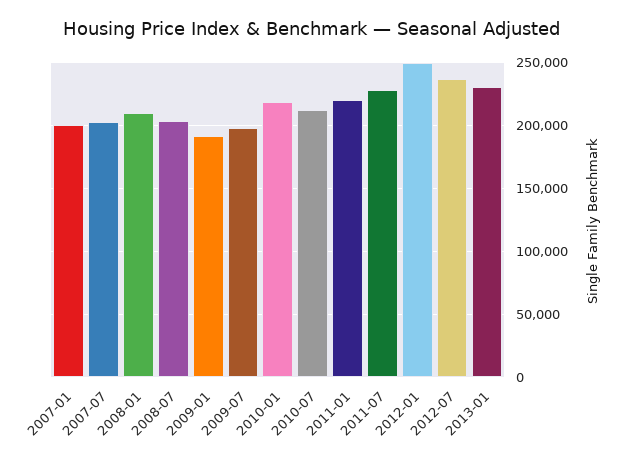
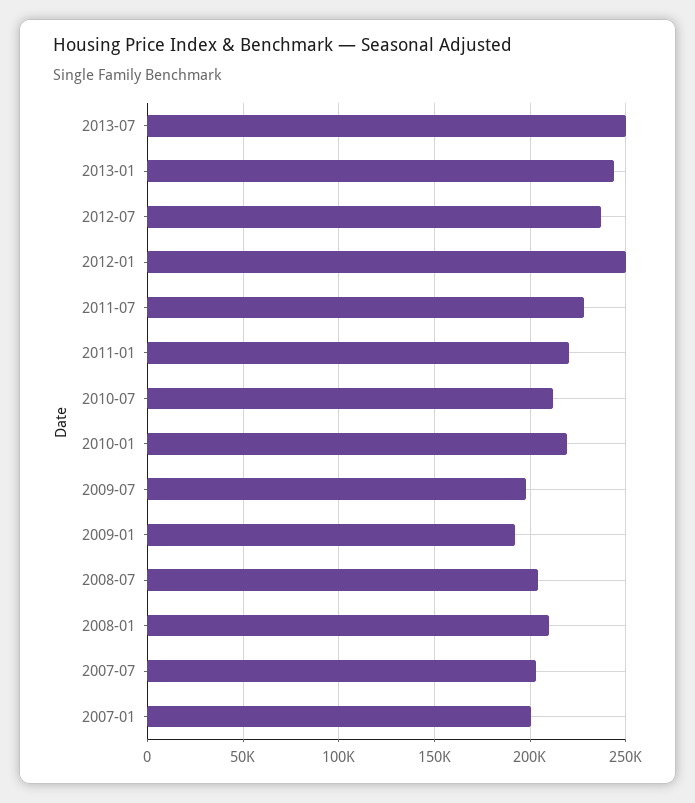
2013-01: 230000 -> 245000
2013-07: none -> 250000

